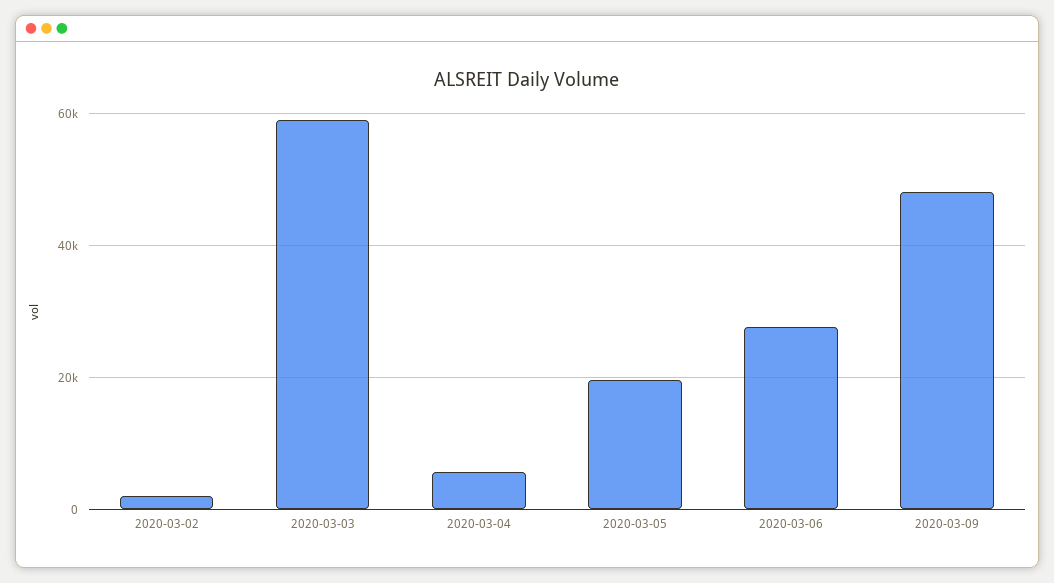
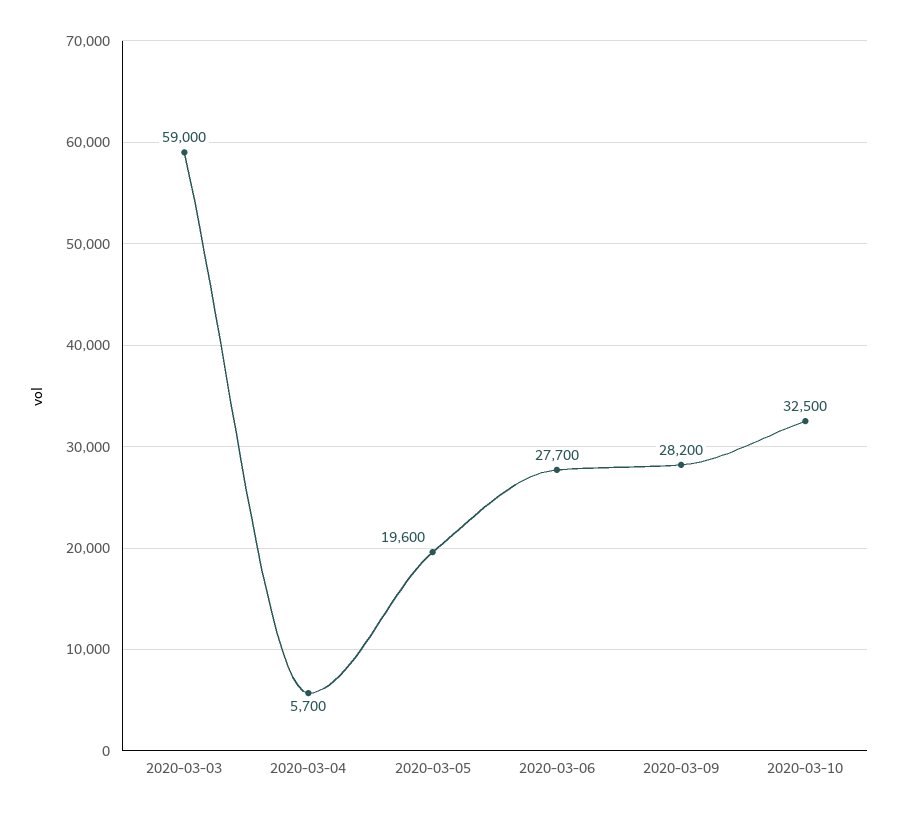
2020-03-02: 2000 -> none
2020-03-09: 48000 -> 28200
2020-03-10: none -> 32500

